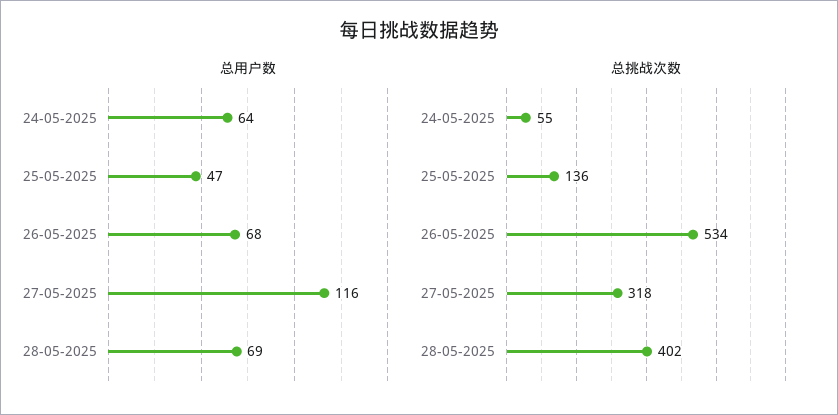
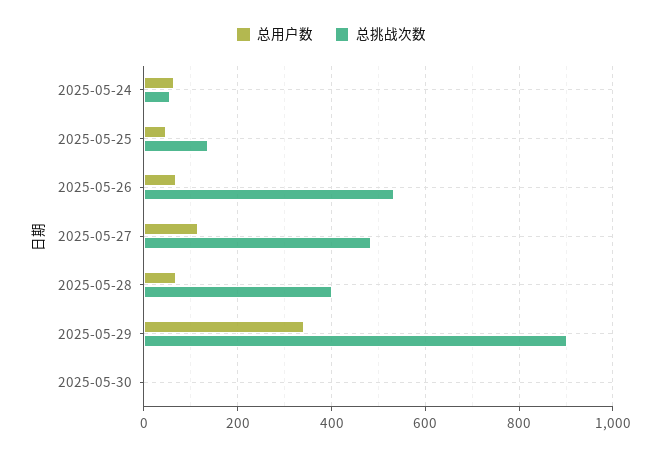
总挑战次数, 27-05-2025: 318 -> 480
总用户数, 2025-05-29: none -> 340
总挑战次数, 2025-05-29: none -> 900
总用户数, 2025-05-30: none -> 0
总挑战次数, 2025-05-30: none -> 0

